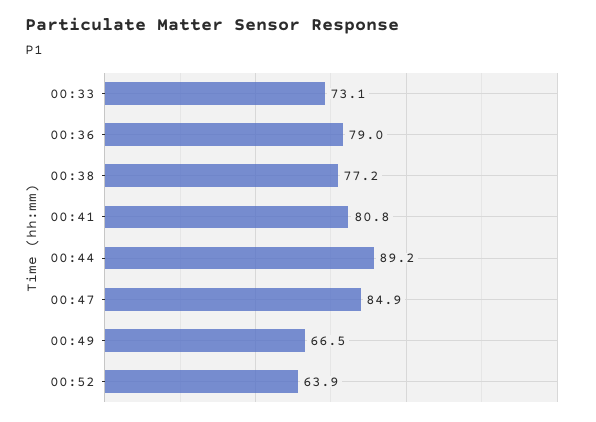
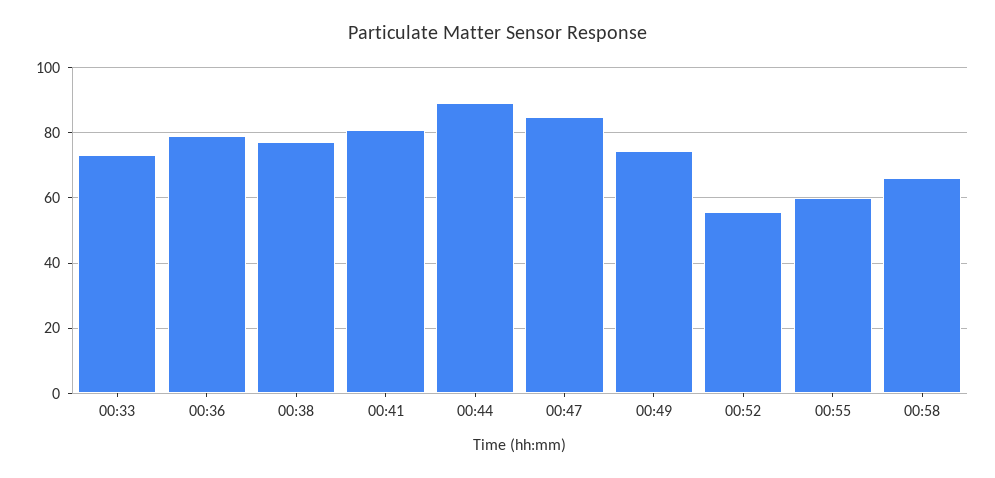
00:49: 66.5 -> 74
00:52: 63.9 -> 56
00:55: none -> 60
00:58: none -> 66

